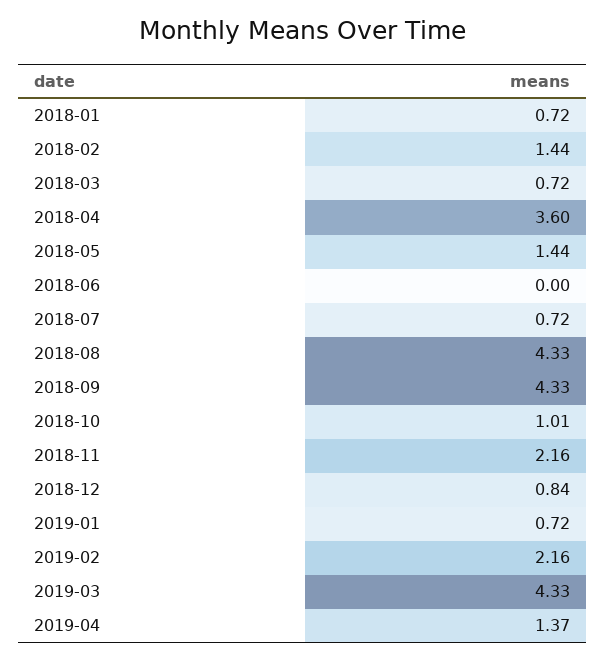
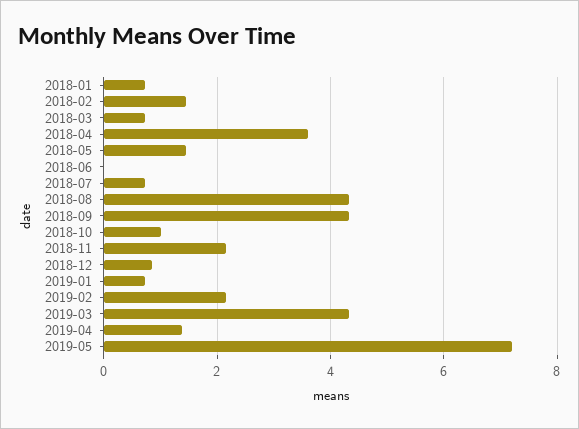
2019-05: none -> 7.2

